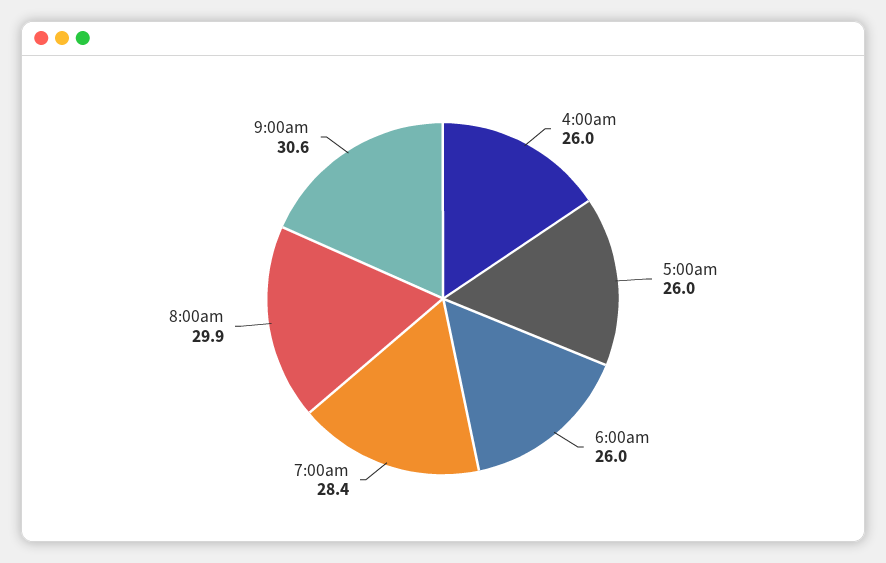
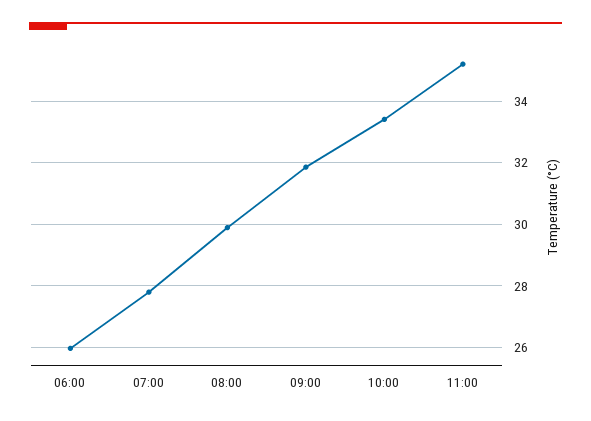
4:00am: 26 -> none
5:00am: 26 -> none
7:00am: 28.4 -> 27.8
9:00am: 30.6 -> 31.8
10:00: none -> 33.4
11:00: none -> 35.2

